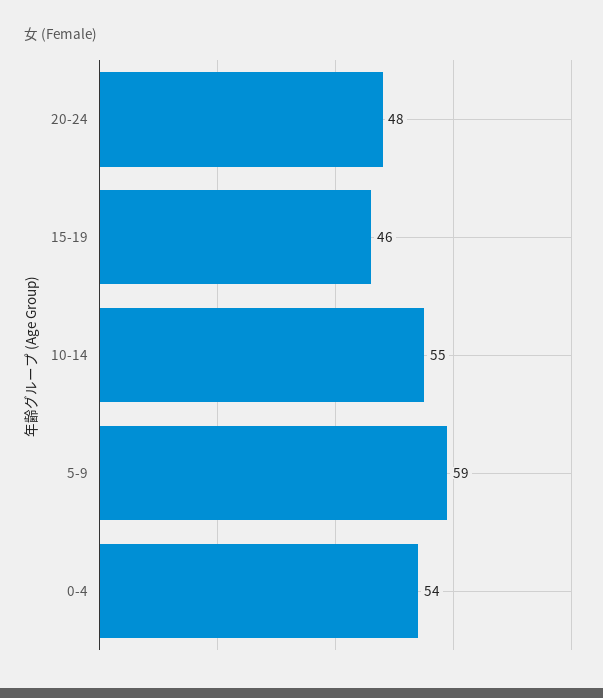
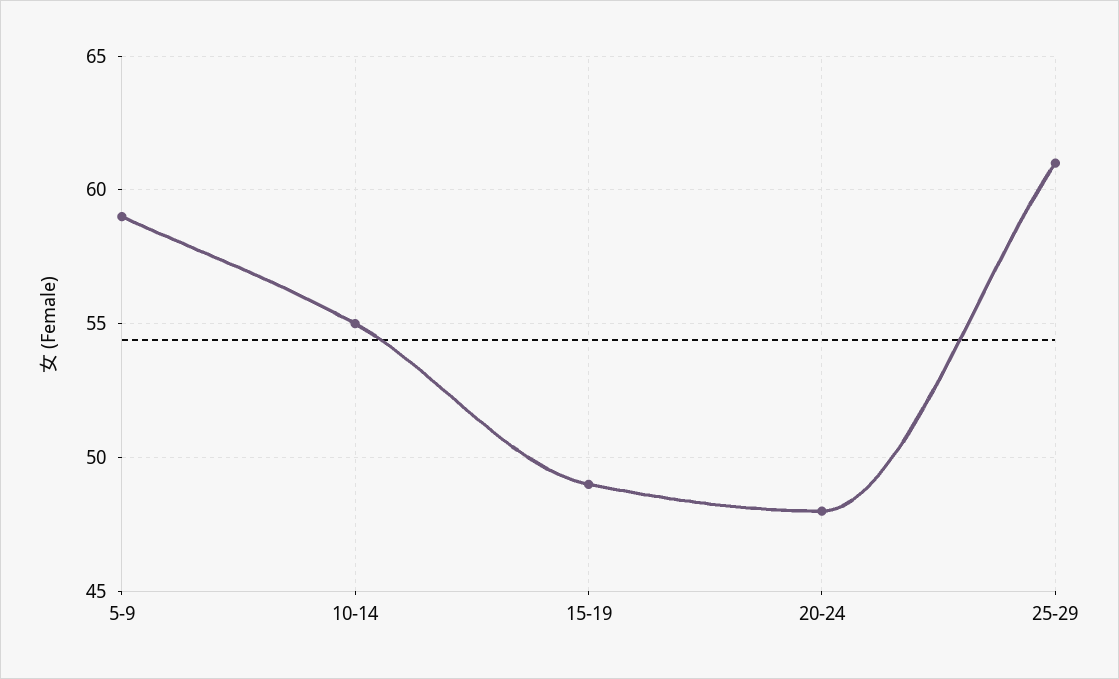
15-19: 46 -> 49
0-4: 54 -> none
25-29: none -> 61

